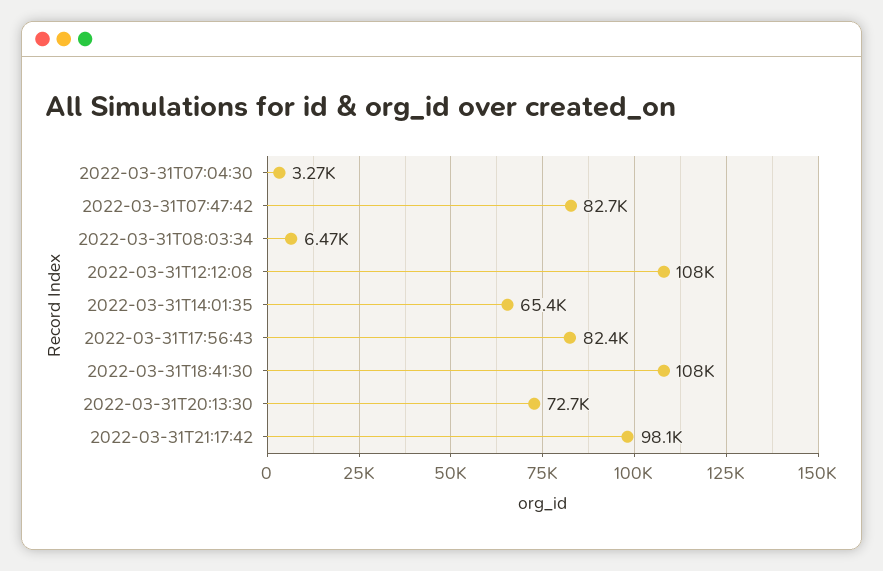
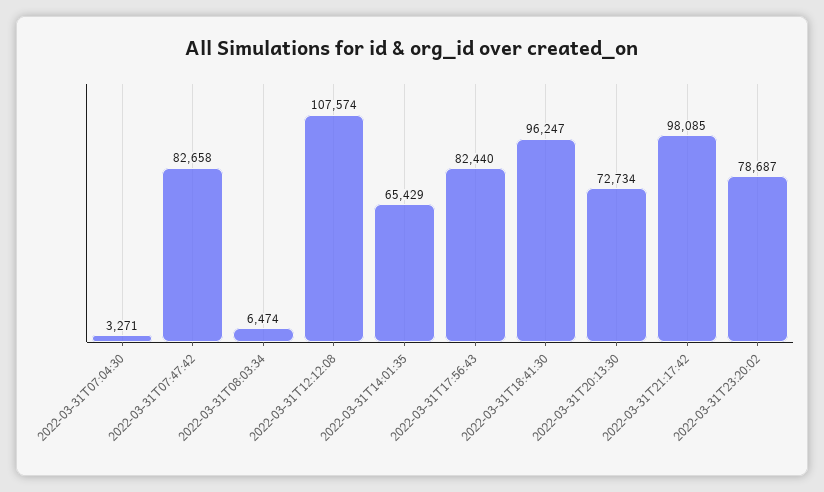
2022-03-31T18:41:30: 108000 -> 96247
2022-03-31T23:20:02: none -> 78687

